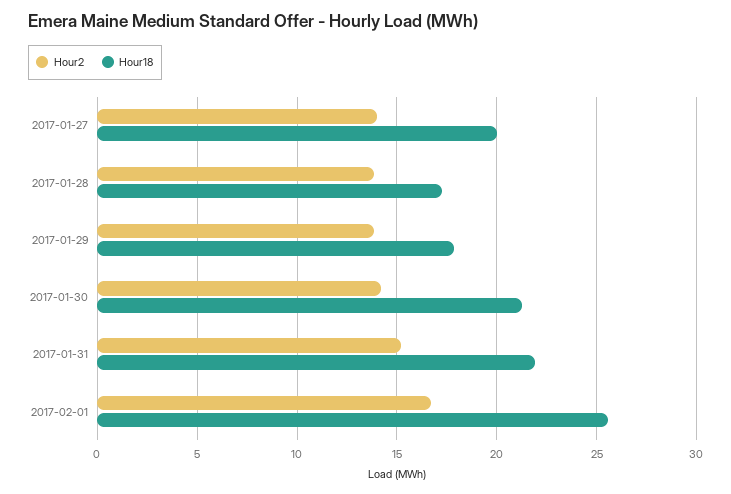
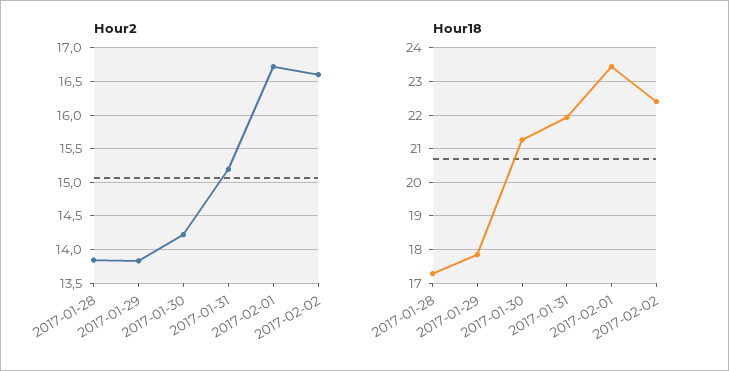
Hour2, 2017-01-27: 14 -> none
Hour18, 2017-01-27: 20 -> none
Hour18, 2017-02-01: 25.5 -> 23.4
Hour2, 2017-02-02: none -> 16.6
Hour18, 2017-02-02: none -> 22.4

